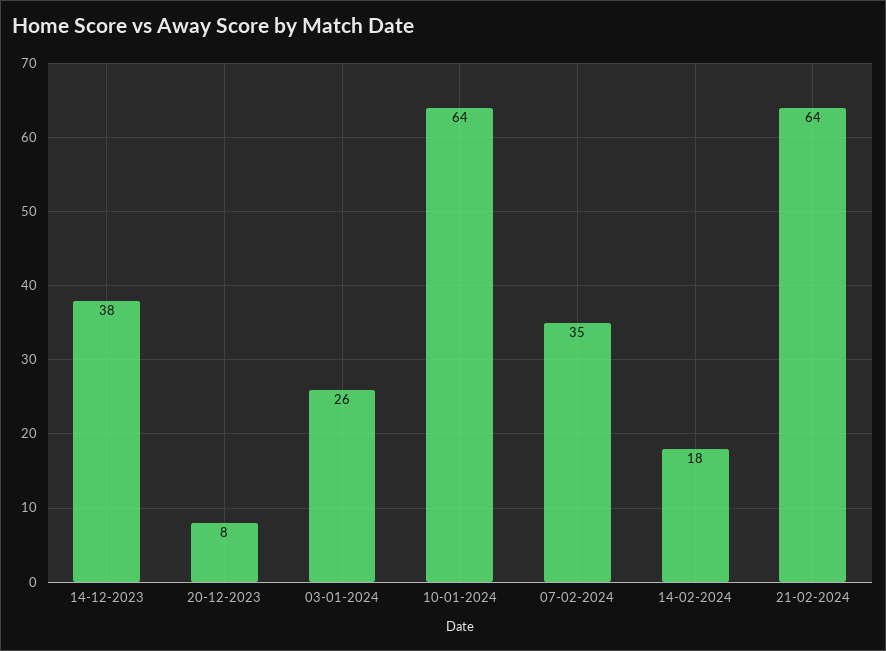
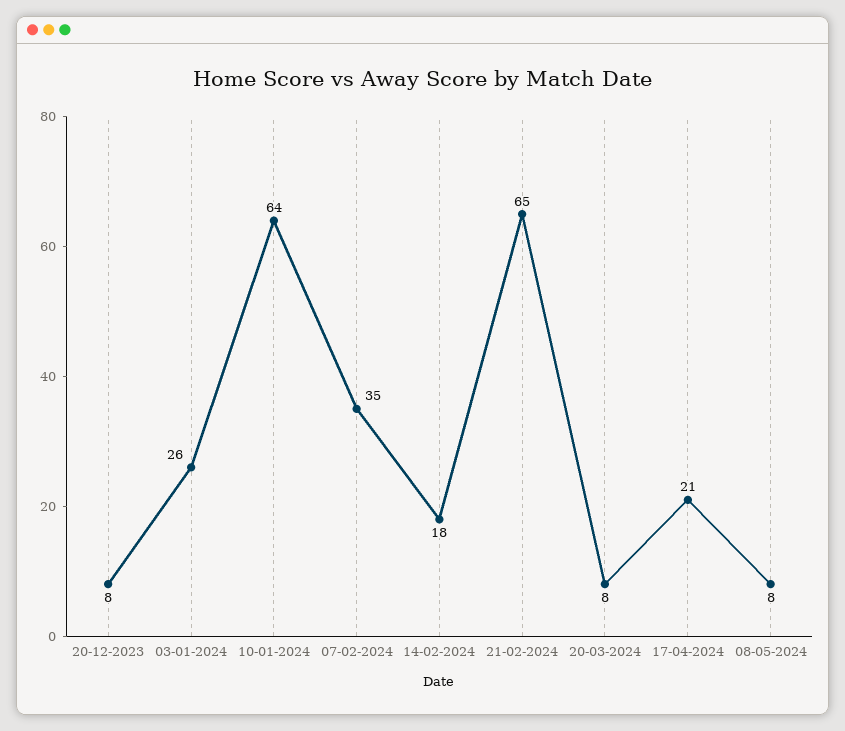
14-12-2023: 38 -> none
21-02-2024: 64 -> 65
20-03-2024: none -> 8
17-04-2024: none -> 21
08-05-2024: none -> 8

